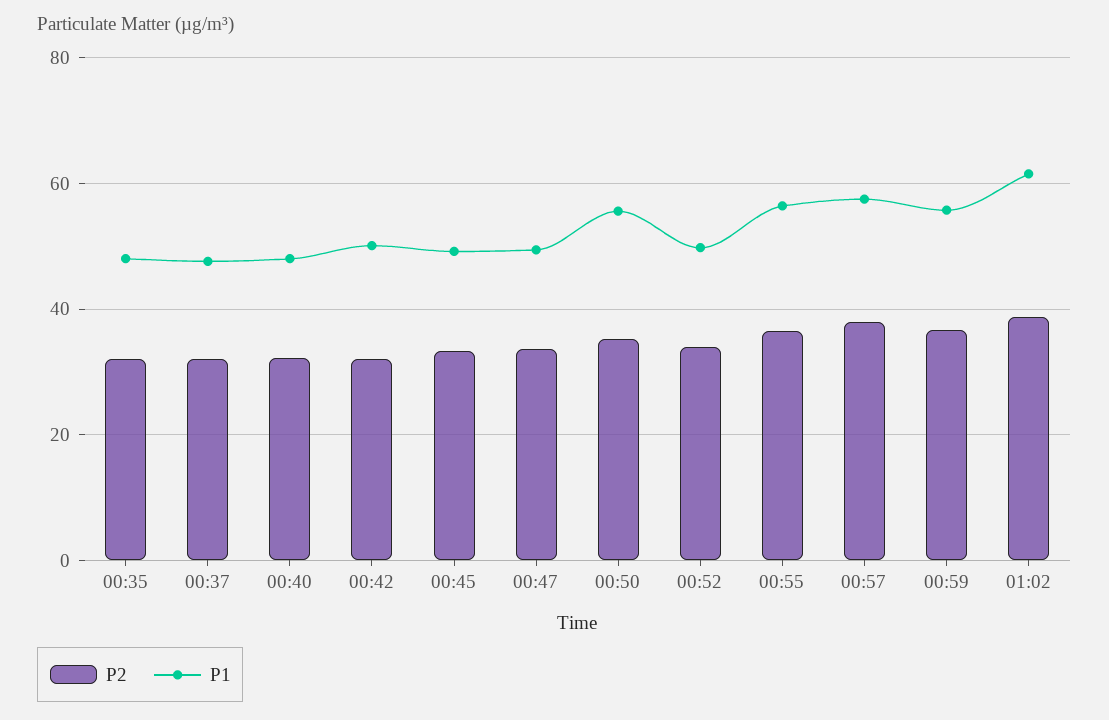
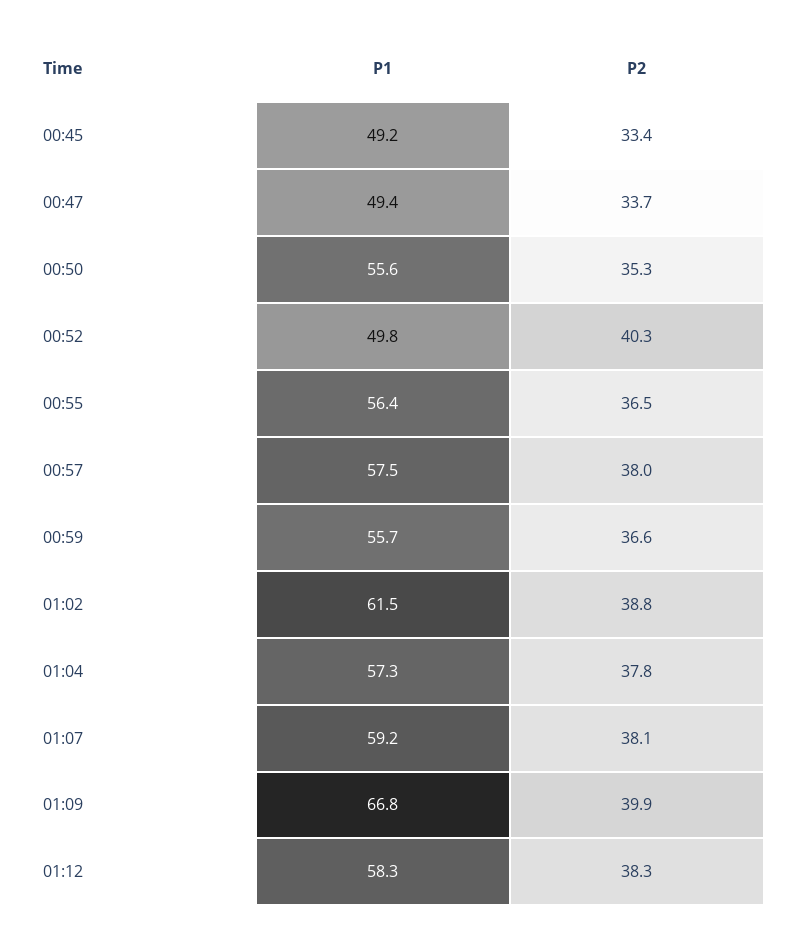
P2, 00:35: 32 -> none
P1, 00:35: 48 -> none
P2, 00:37: 32 -> none
P1, 00:37: 48 -> none
P2, 00:40: 32 -> none
P1, 00:40: 48 -> none
P2, 00:42: 32 -> none
P1, 00:42: 50 -> none
P2, 00:52: 34 -> 40.3
P1, 01:04: none -> 57.3
P2, 01:04: none -> 37.8
P1, 01:07: none -> 59.2
P2, 01:07: none -> 38.1
P1, 01:09: none -> 66.8
P2, 01:09: none -> 39.9
P1, 01:12: none -> 58.3
P2, 01:12: none -> 38.3

